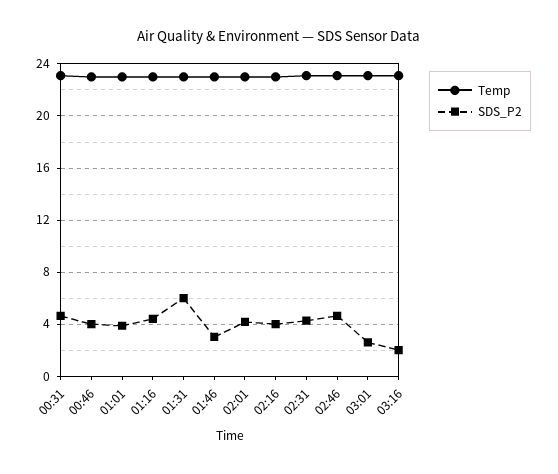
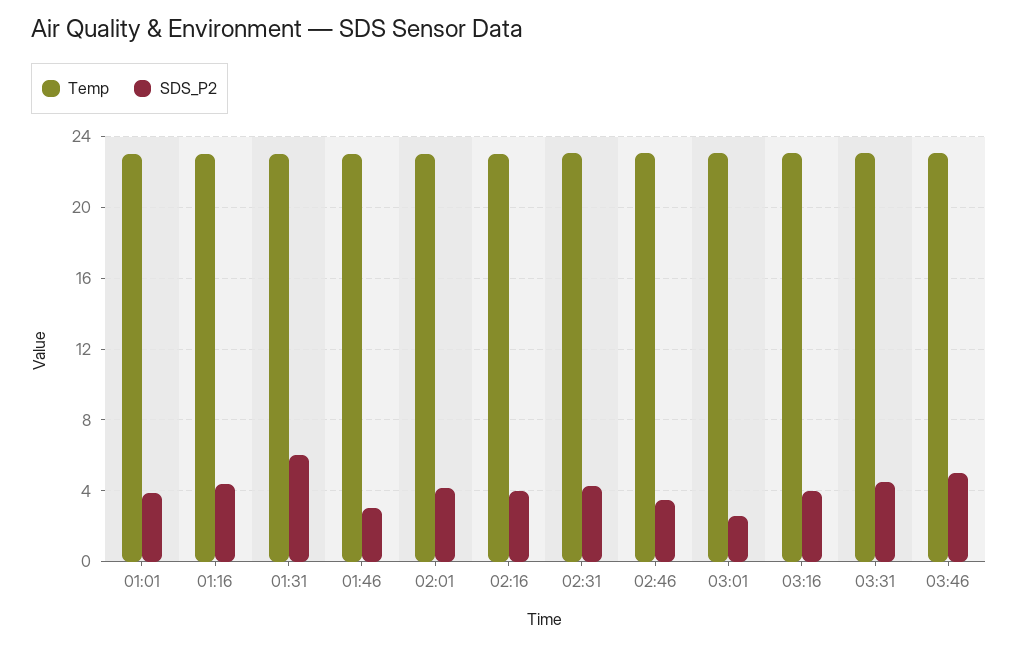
Temp, 00:31: 23 -> none
SDS_P2, 00:31: 4.5 -> none
Temp, 00:46: 23 -> none
SDS_P2, 00:46: 4 -> none
SDS_P2, 02:46: 4.5 -> 3.5
SDS_P2, 03:16: 2 -> 4
Temp, 03:31: none -> 23
SDS_P2, 03:31: none -> 4.5
Temp, 03:46: none -> 23
SDS_P2, 03:46: none -> 5

